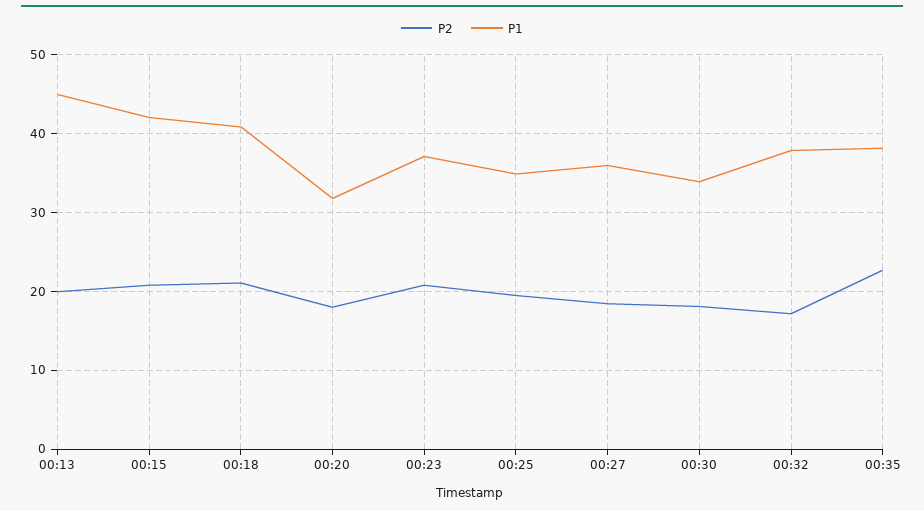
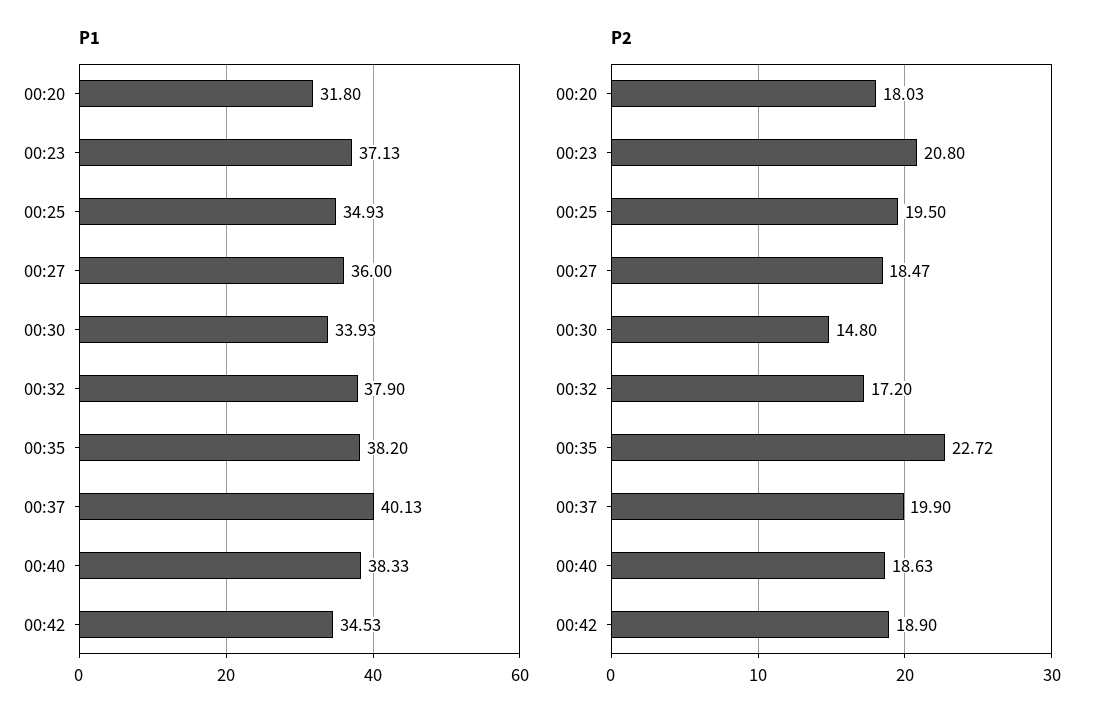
P2, 00:13: 20 -> none
P1, 00:13: 45 -> none
P2, 00:15: 21 -> none
P1, 00:15: 42 -> none
P2, 00:18: 21 -> none
P1, 00:18: 41 -> none
P2, 00:30: 18 -> 14.8
P1, 00:37: none -> 40.13
P1, 00:40: none -> 38.33
P1, 00:42: none -> 34.53
P2, 00:37: none -> 19.9
P2, 00:40: none -> 18.63
P2, 00:42: none -> 18.9

